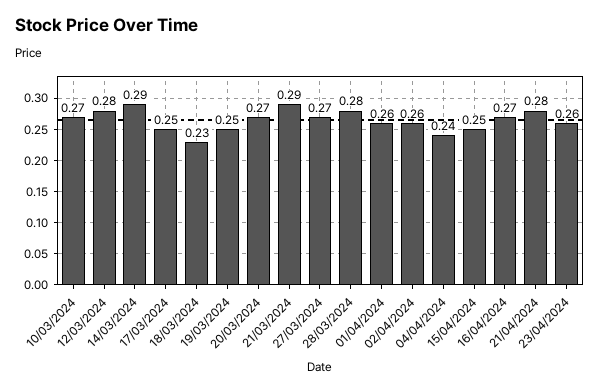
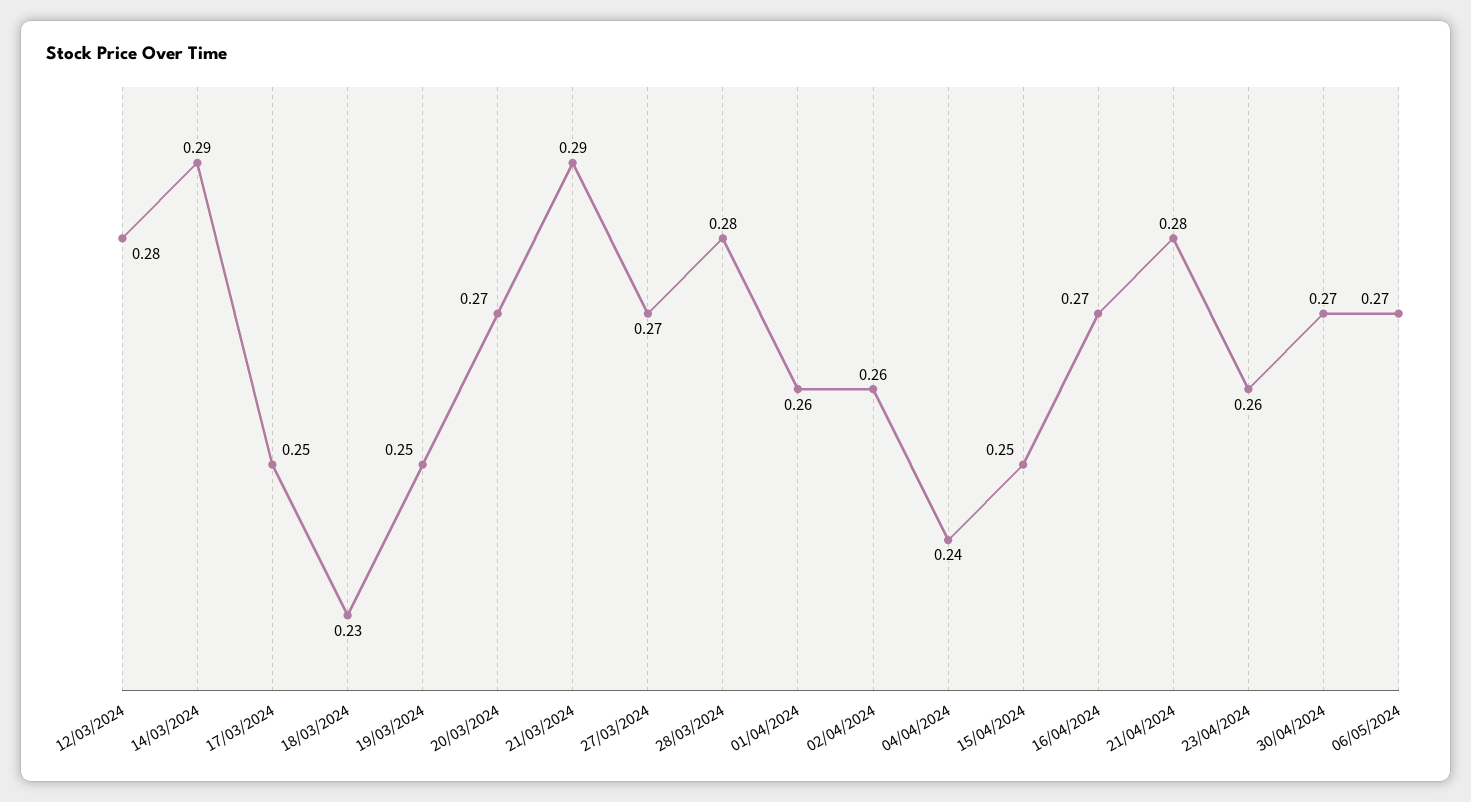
10/03/2024: 0.27 -> none
30/04/2024: none -> 0.27
06/05/2024: none -> 0.27

